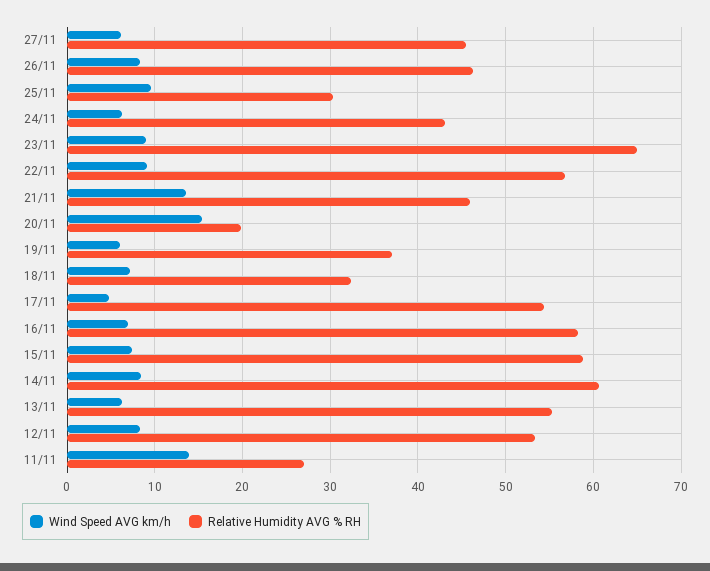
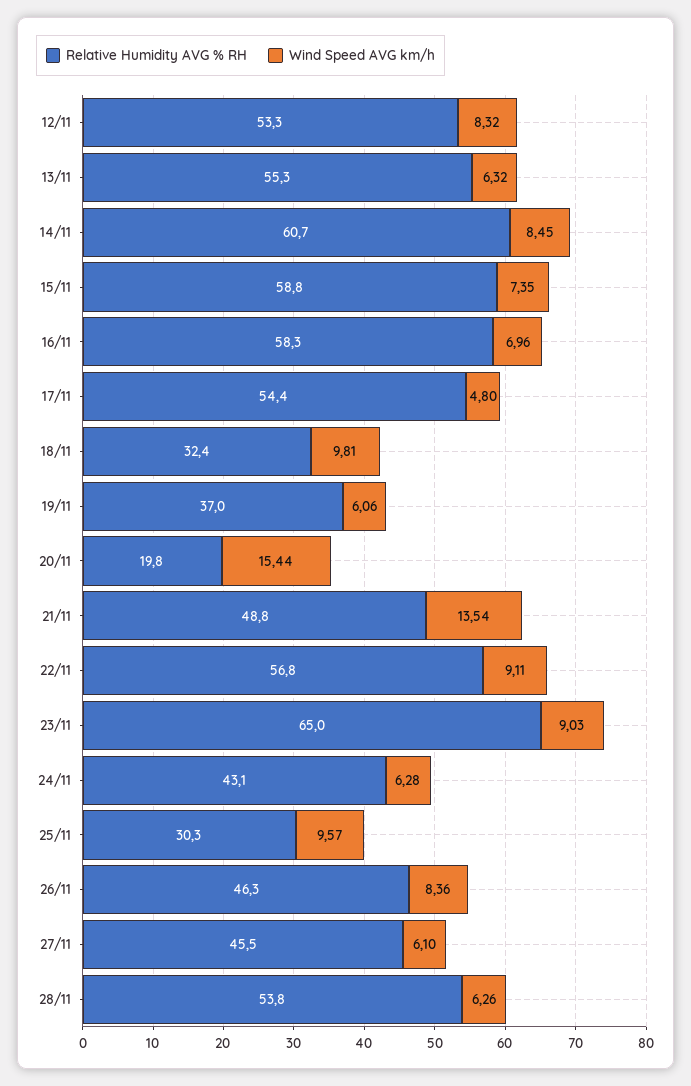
Relative Humidity AVG % RH, 21/11: 46 -> 48.8
Wind Speed AVG km/h, 18/11: 7 -> 9.81
Wind Speed AVG km/h, 11/11: 14 -> none
Relative Humidity AVG % RH, 11/11: 27 -> none
Relative Humidity AVG % RH, 28/11: none -> 53.8
Wind Speed AVG km/h, 28/11: none -> 6.26

